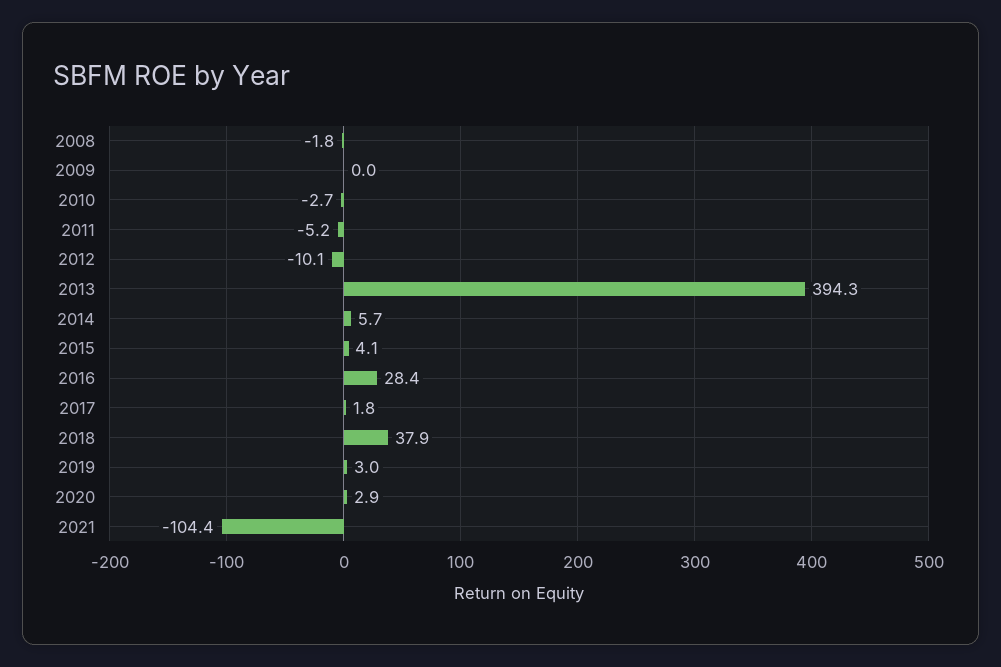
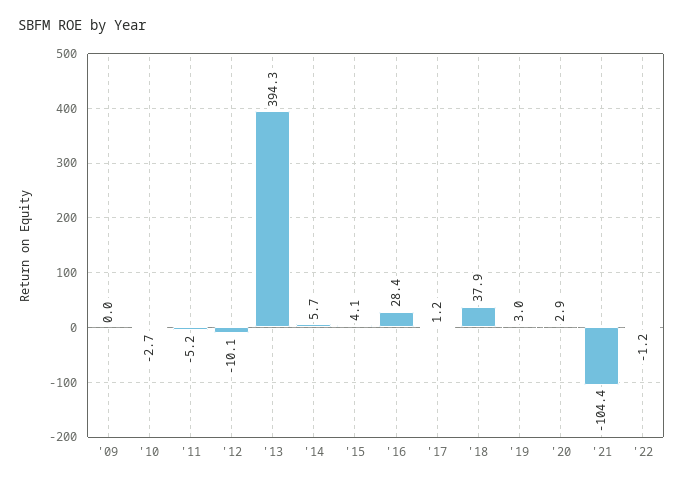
2008: -1.8 -> none
2017: 1.8 -> 1.2
'22: none -> -1.2

